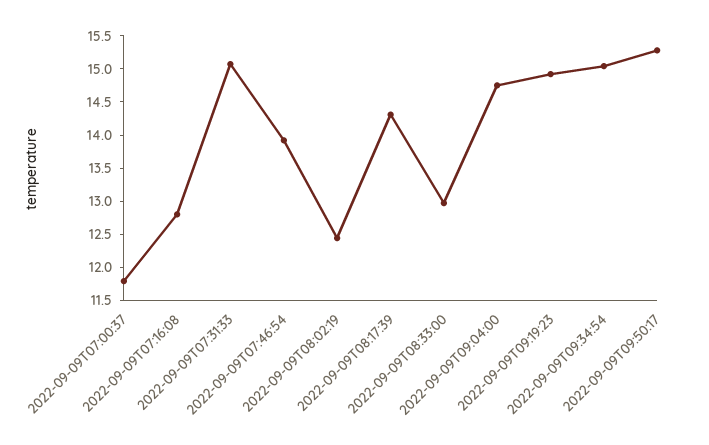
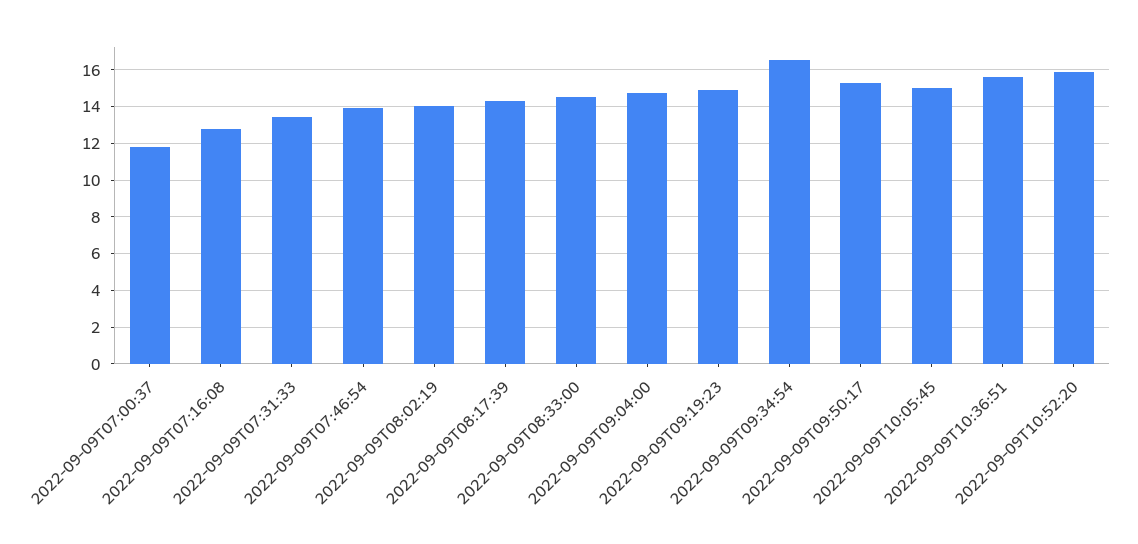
2022-09-09T07:31:33: 15 -> 13.5
2022-09-09T08:02:19: 12.5 -> 14
2022-09-09T08:33:00: 13 -> 14.5
2022-09-09T09:34:54: 15 -> 16.5
2022-09-09T10:05:45: none -> 15
2022-09-09T10:36:51: none -> 15.5
2022-09-09T10:52:20: none -> 16

